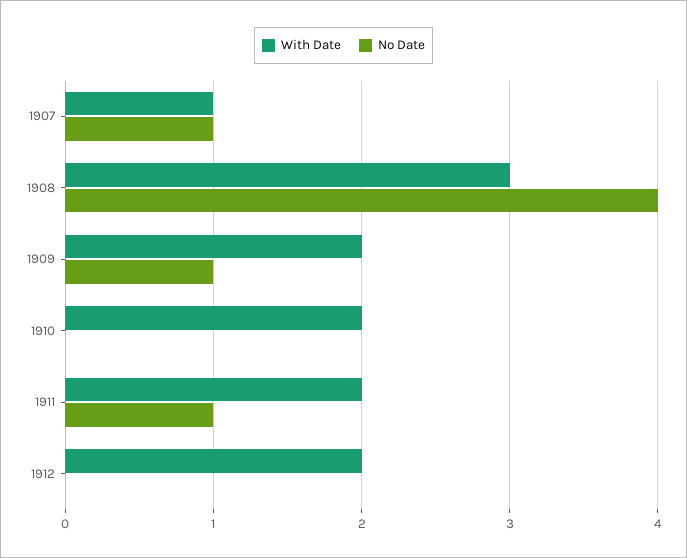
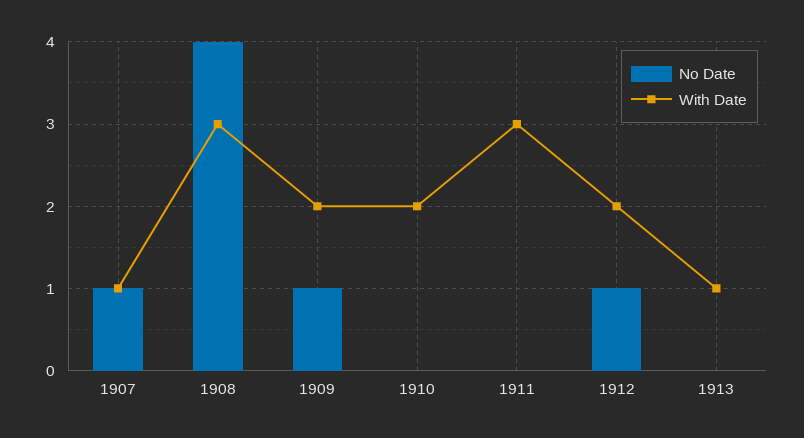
With Date, 1911: 2 -> 3
No Date, 1911: 1 -> 0
No Date, 1912: 0 -> 1
No Date, 1913: none -> 0
With Date, 1913: none -> 1

